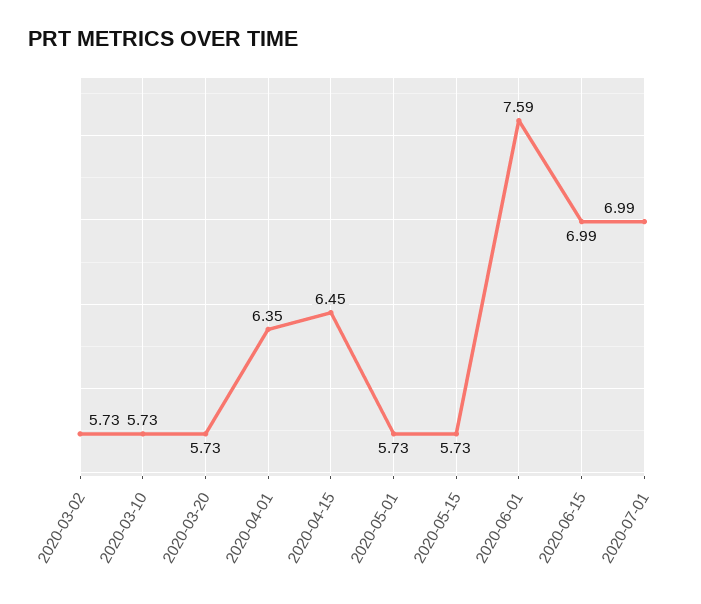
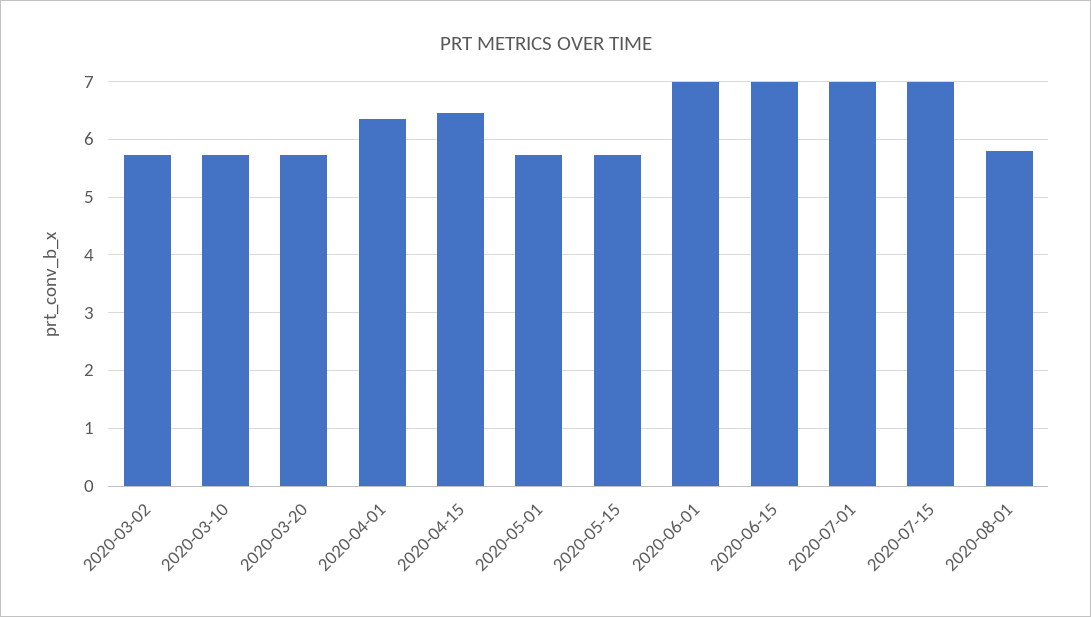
2020-06-01: 7.59 -> 7
2020-07-15: none -> 7
2020-08-01: none -> 5.8

